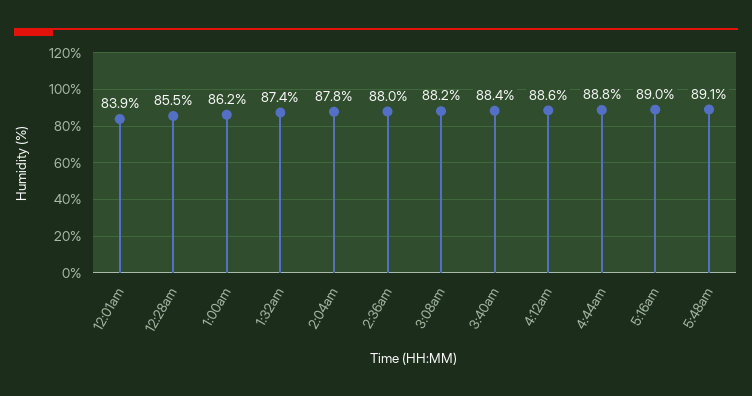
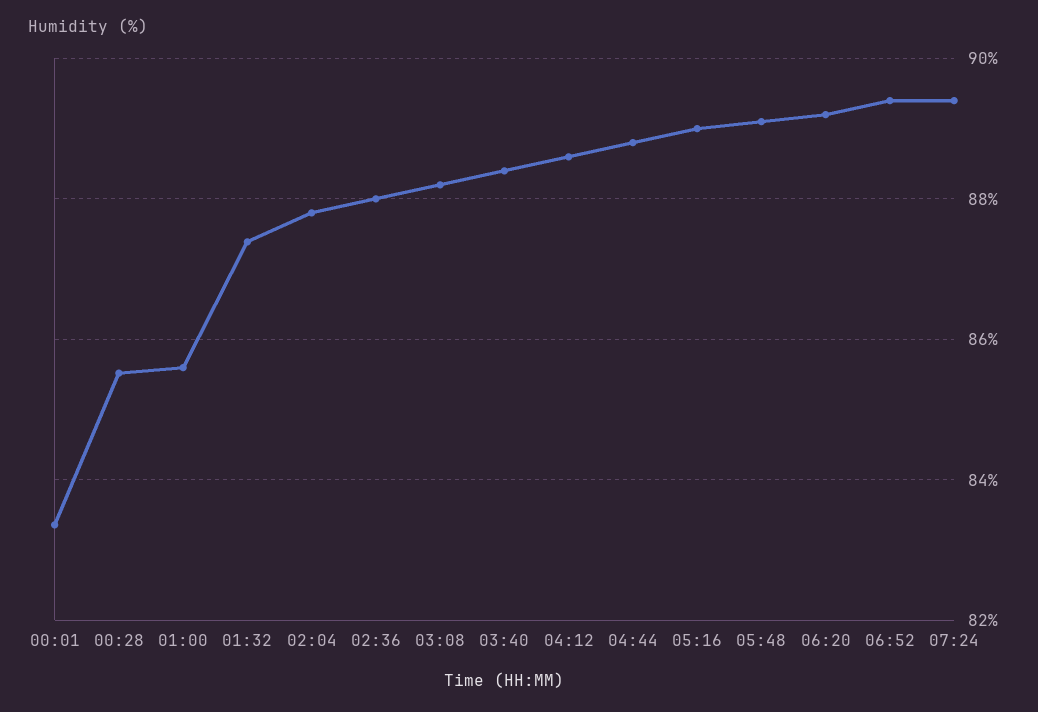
12:01am: 83.9 -> 83.4
1:00am: 86.2 -> 85.6
06:20: none -> 89.2
06:52: none -> 89.4
07:24: none -> 89.4

